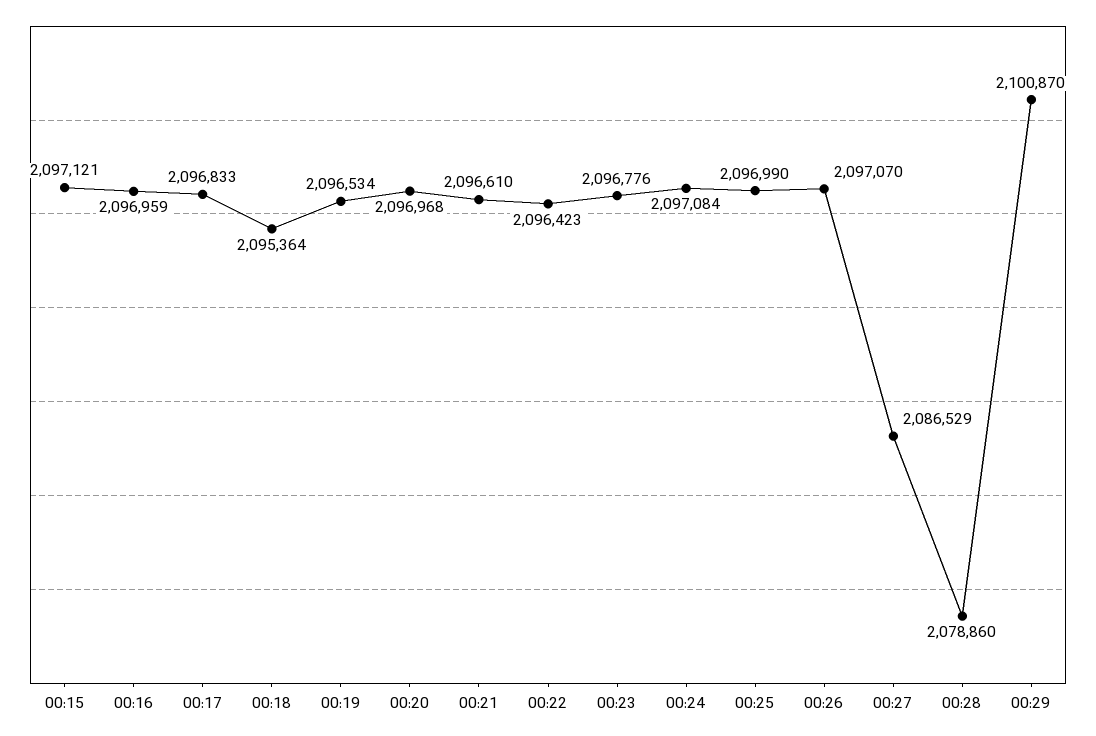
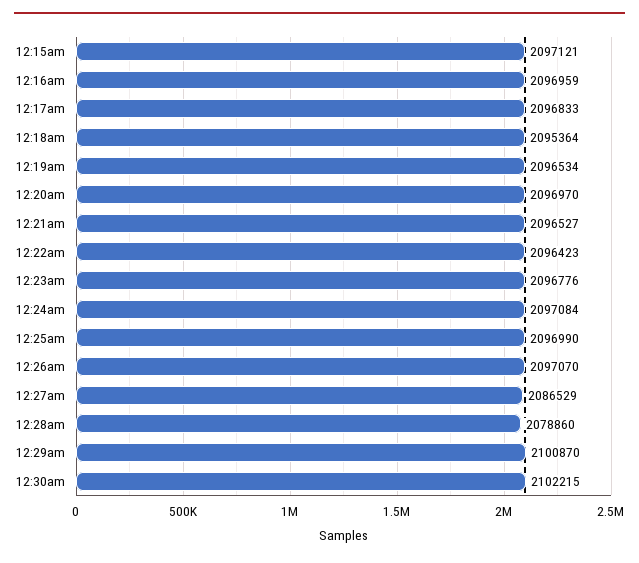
00:20: 2096968 -> 2096970
00:21: 2096610 -> 2096527
12:30am: none -> 2102215

